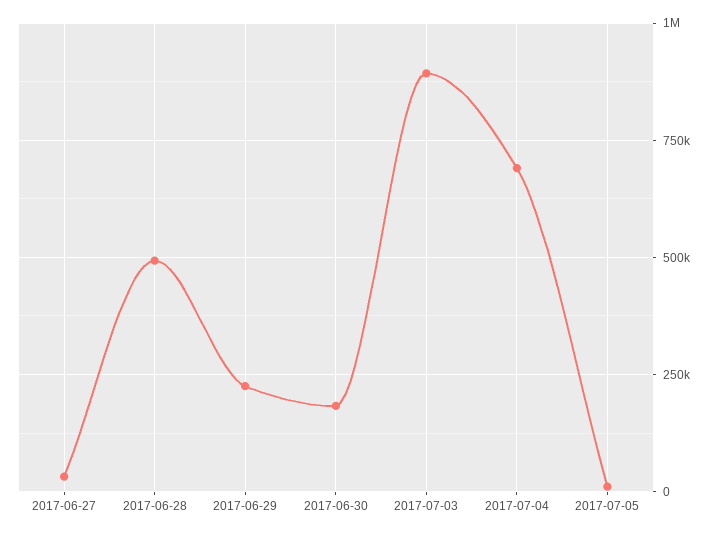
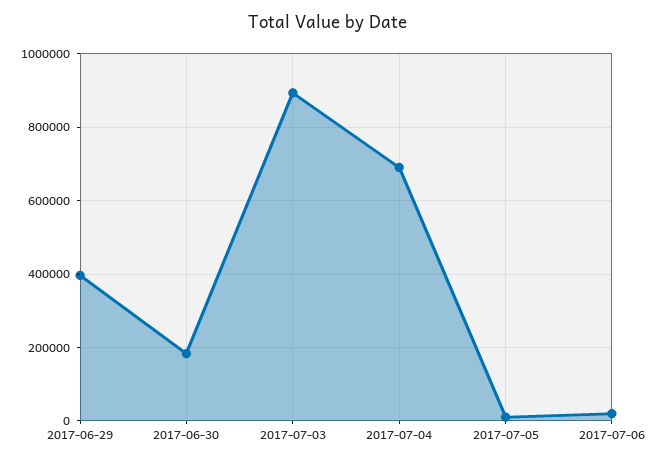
2017-06-27: 25000 -> none
2017-06-28: 500000 -> none
2017-06-29: 225000 -> 400000
2017-07-06: none -> 20000

